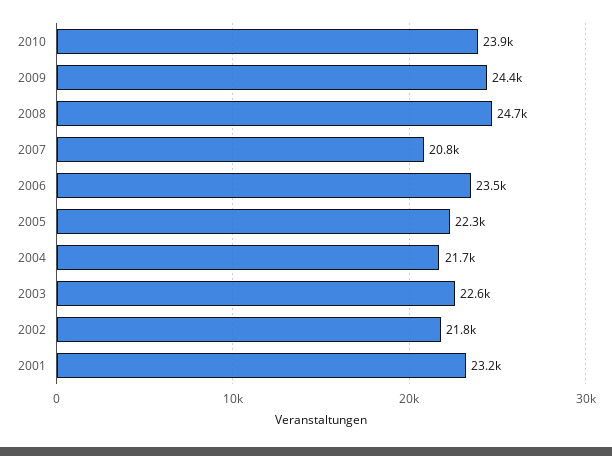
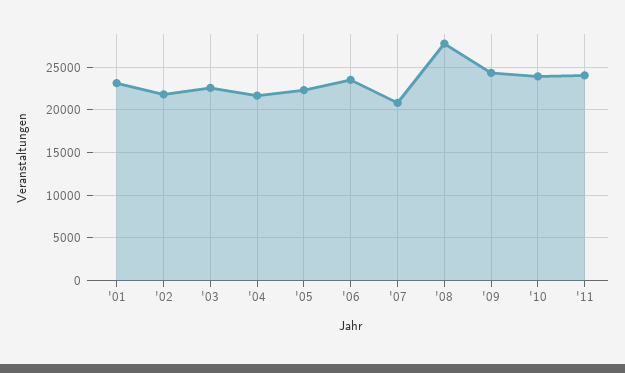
2008: 24700 -> 28000
'11: none -> 24000

